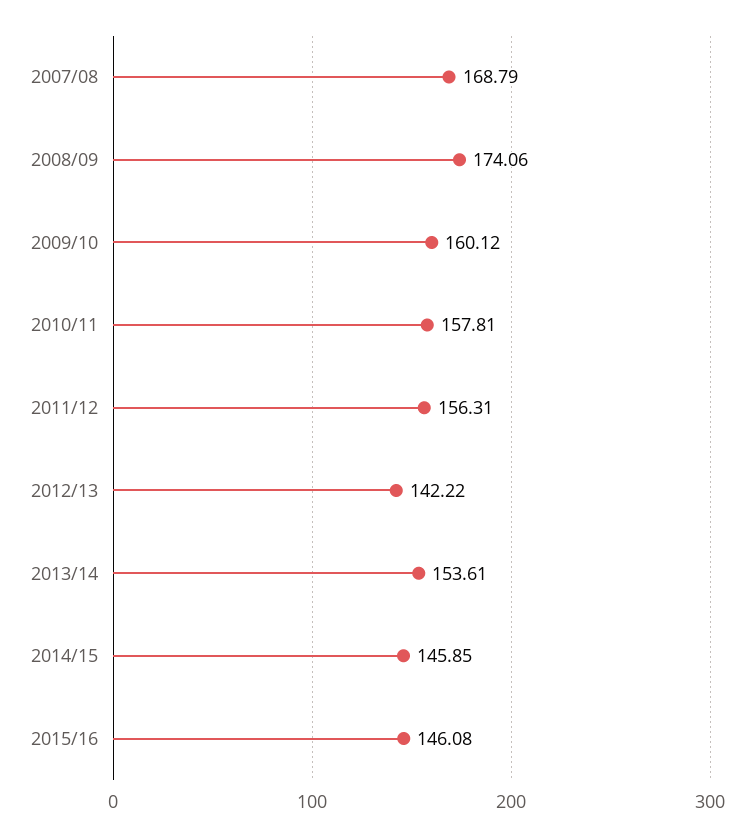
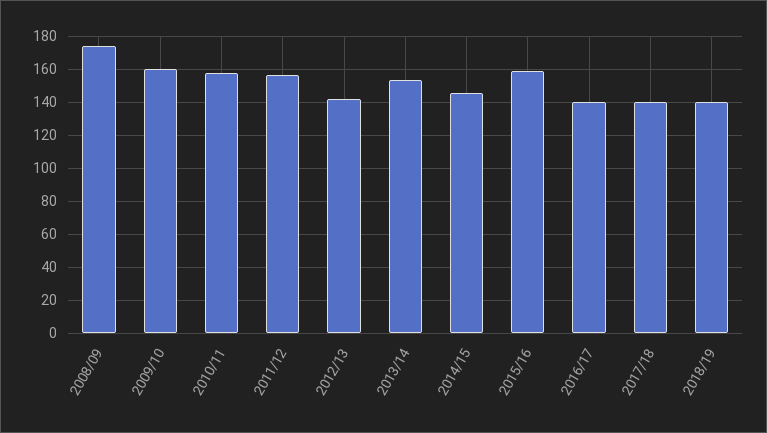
2007/08: 168.79 -> none
2015/16: 146.08 -> 160
2016/17: none -> 140
2017/18: none -> 140
2018/19: none -> 140

